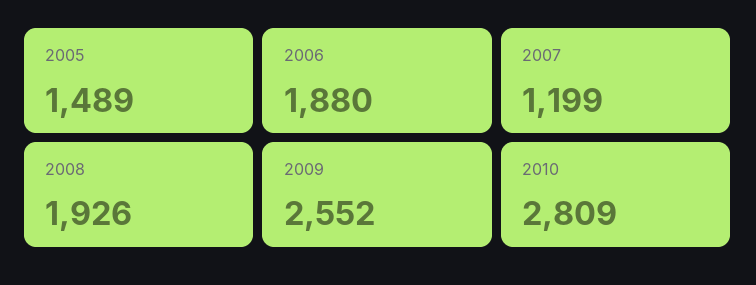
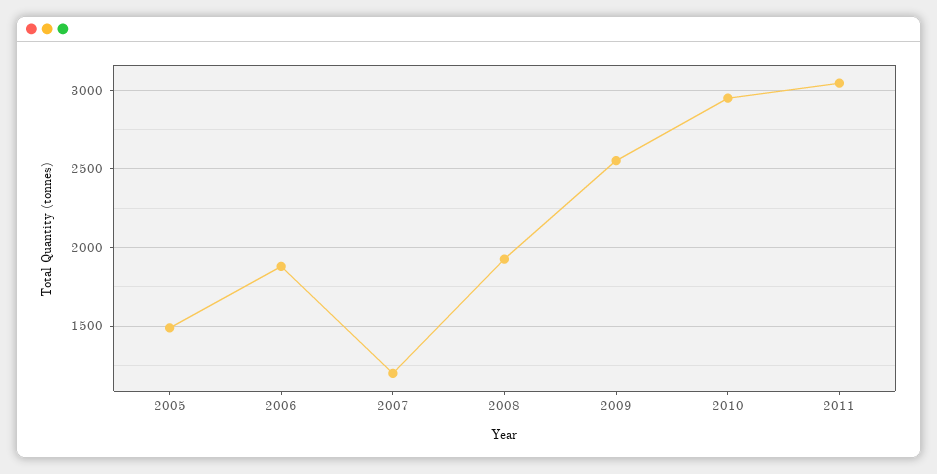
2010: 2809 -> 2950
2011: none -> 3050

